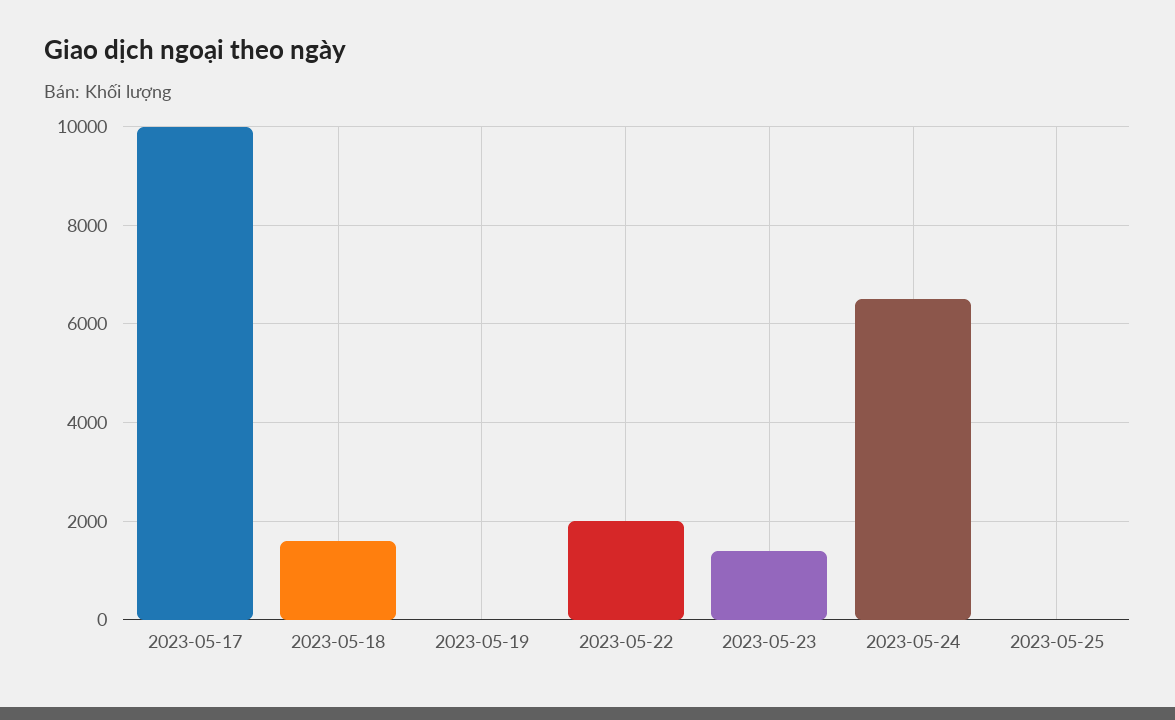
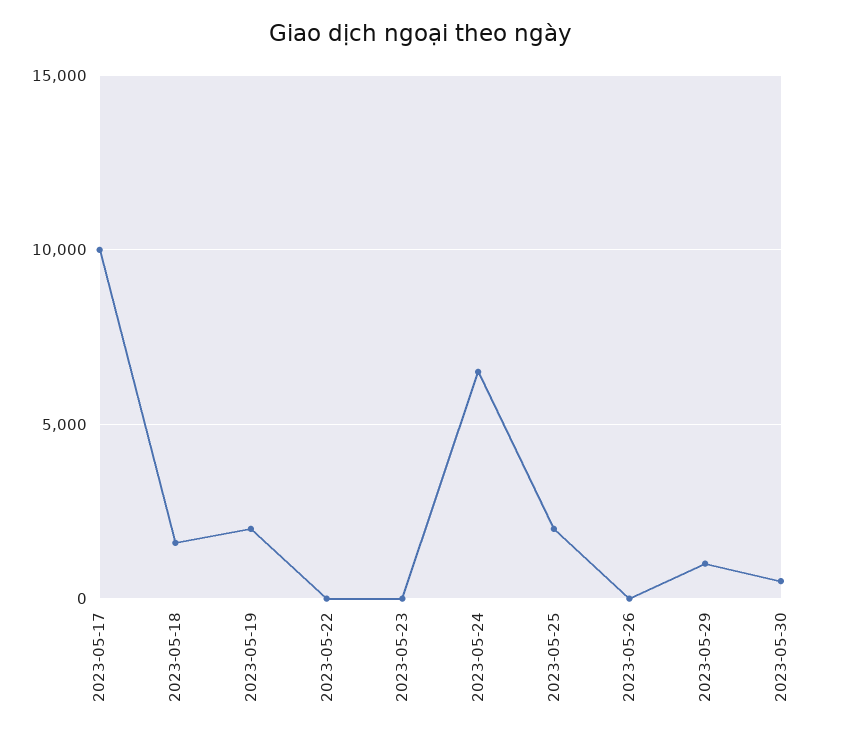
2023-05-19: 0 -> 2000
2023-05-22: 2000 -> 0
2023-05-23: 1400 -> 0
2023-05-25: 0 -> 2000
2023-05-26: none -> 0
2023-05-29: none -> 1000
2023-05-30: none -> 500

